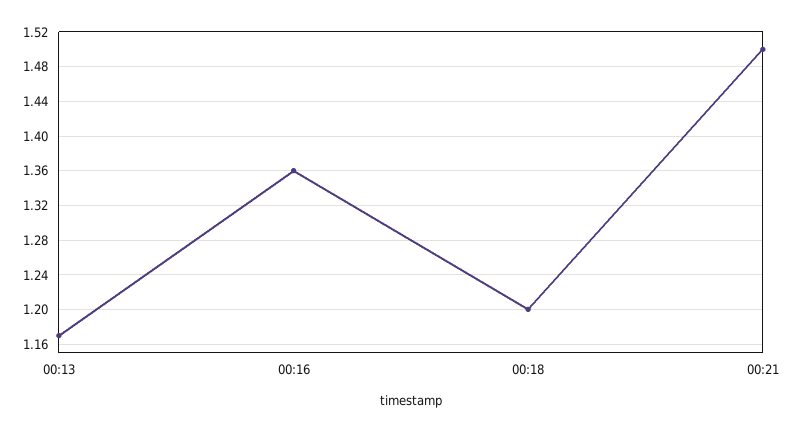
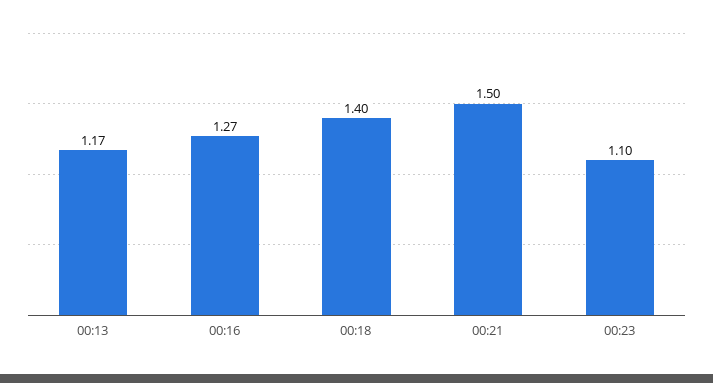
00:16: 1.36 -> 1.27
00:18: 1.2 -> 1.4
00:23: none -> 1.1

